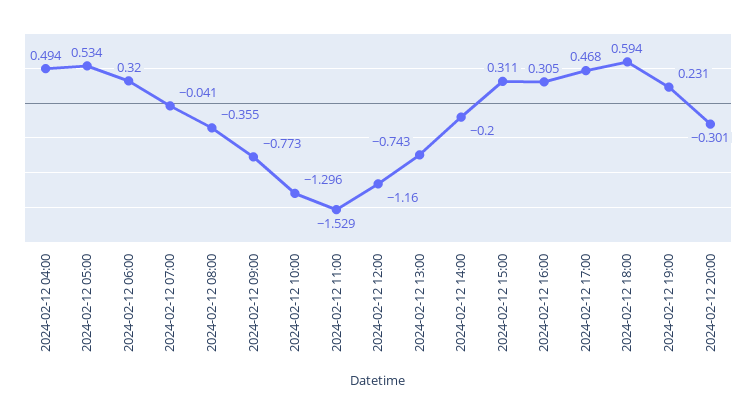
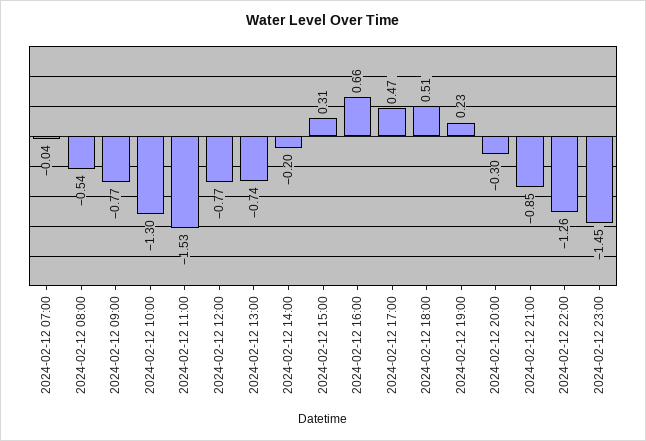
2024-02-12 04:00: 0.494 -> none
2024-02-12 05:00: 0.534 -> none
2024-02-12 06:00: 0.32 -> none
2024-02-12 08:00: -0.355 -> -0.54
2024-02-12 12:00: -1.16 -> -0.77
2024-02-12 16:00: 0.305 -> 0.66
2024-02-12 18:00: 0.594 -> 0.51
2024-02-12 21:00: none -> -0.85
2024-02-12 22:00: none -> -1.26
2024-02-12 23:00: none -> -1.45

